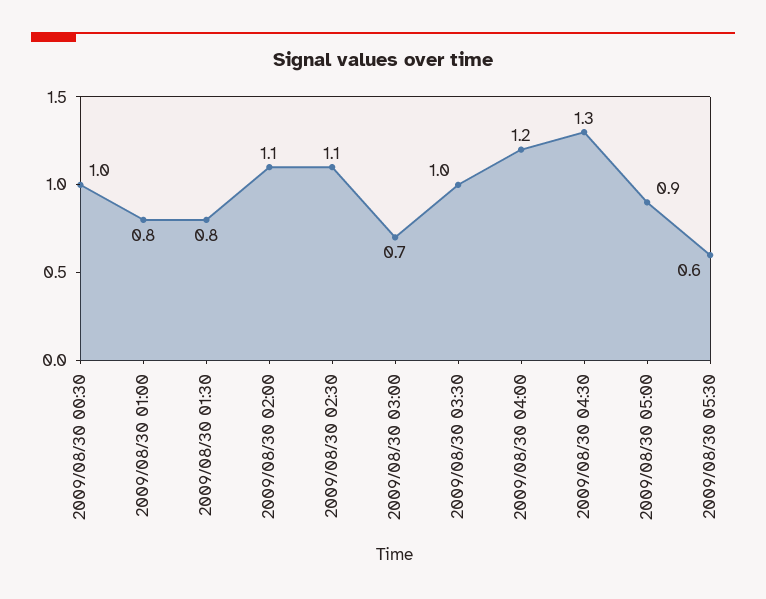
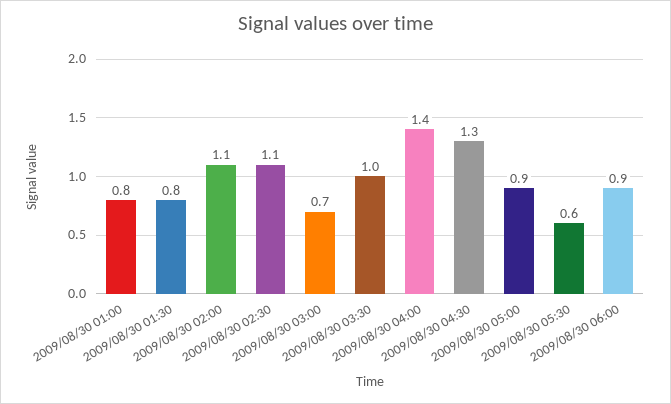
2009/08/30 00:30: 1 -> none
2009/08/30 04:00: 1.2 -> 1.4
2009/08/30 06:00: none -> 0.9

